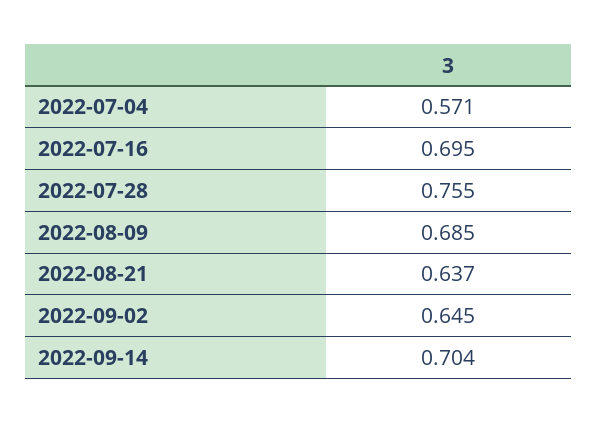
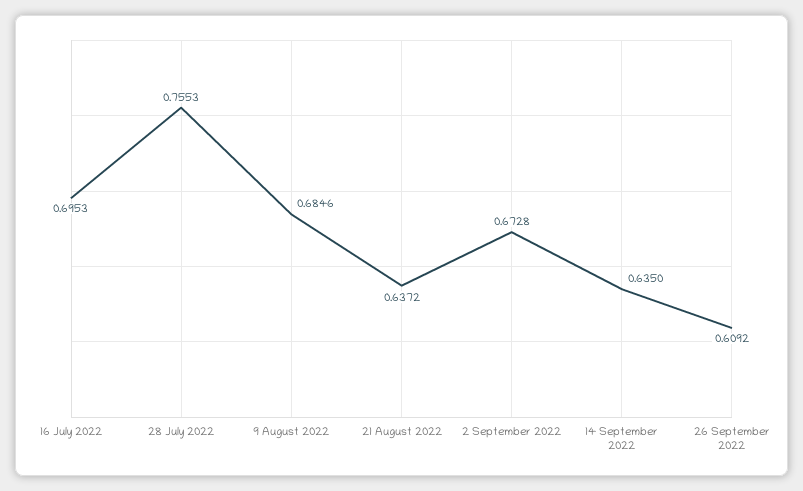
2022-07-04: 0.571 -> none
2022-09-02: 0.645 -> 0.6728
2022-09-14: 0.704 -> 0.635
26 September 2022: none -> 0.6092

